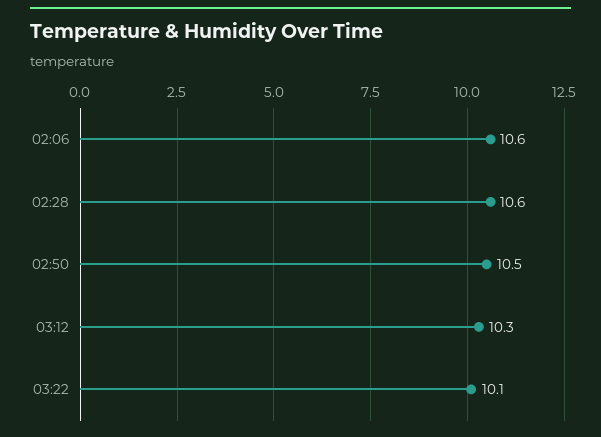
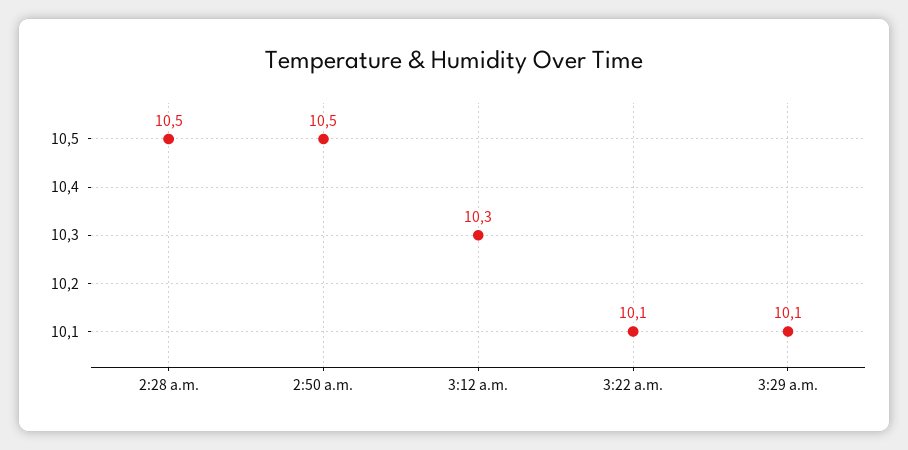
02:06: 10.6 -> none
02:28: 10.6 -> 10.5
3:29 a.m.: none -> 10.1

